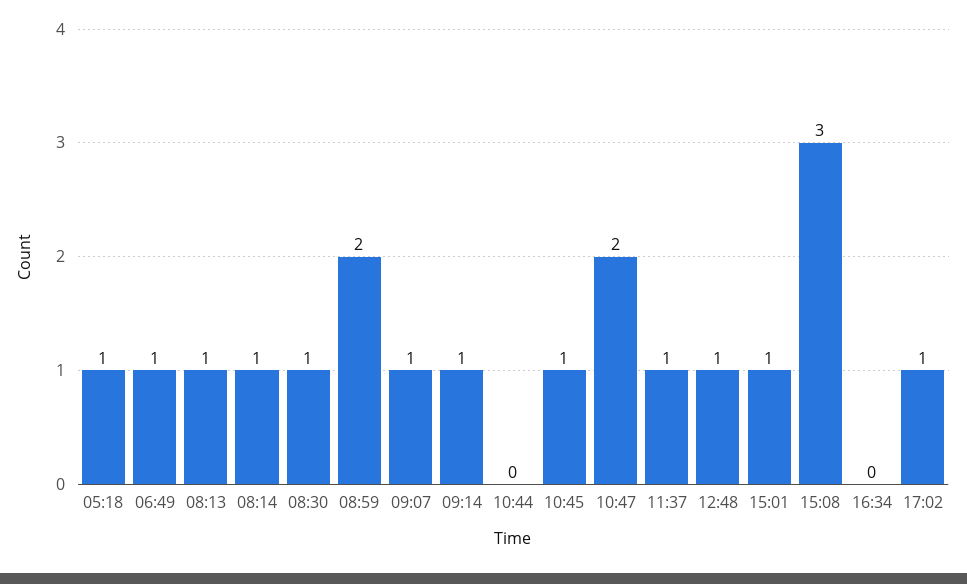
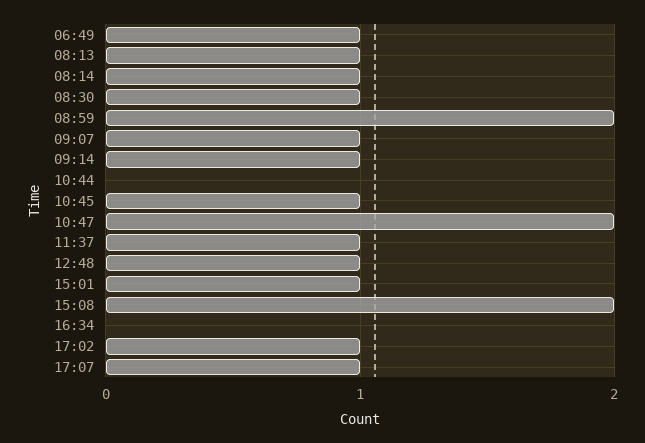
05:18: 1 -> none
15:08: 3 -> 2
17:07: none -> 1

